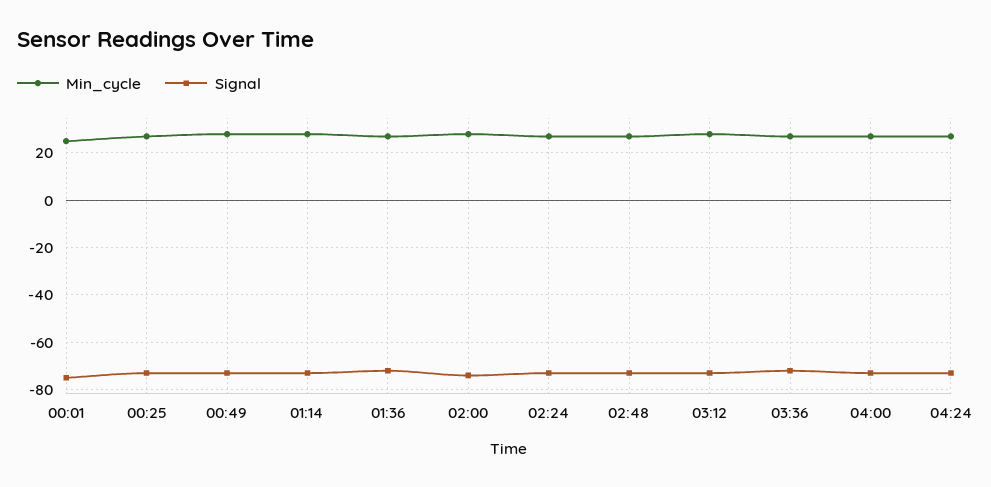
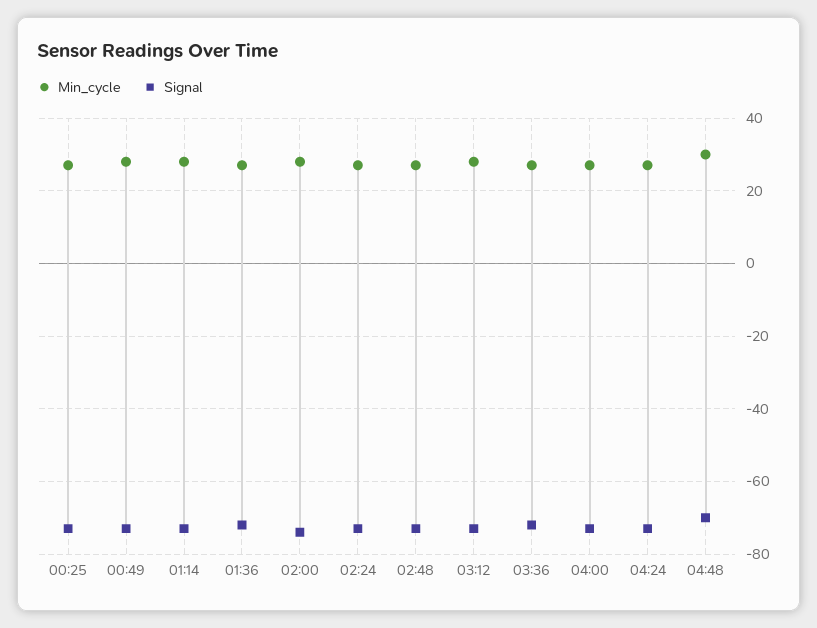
Min_cycle, 00:01: 25 -> none
Signal, 00:01: -75 -> none
Min_cycle, 04:48: none -> 30
Signal, 04:48: none -> -70

